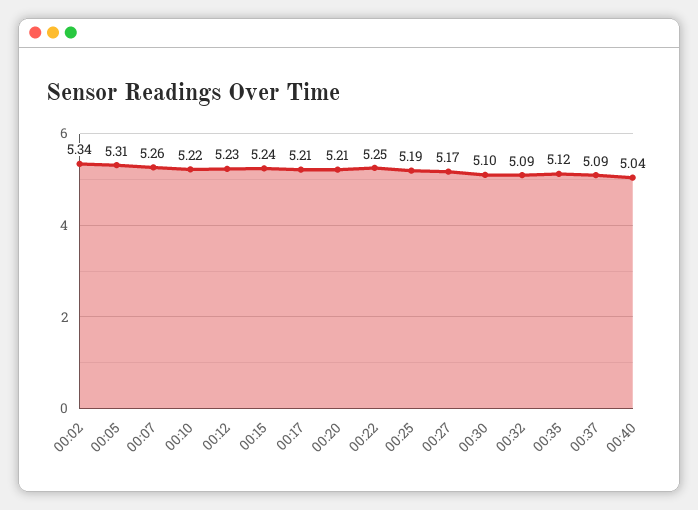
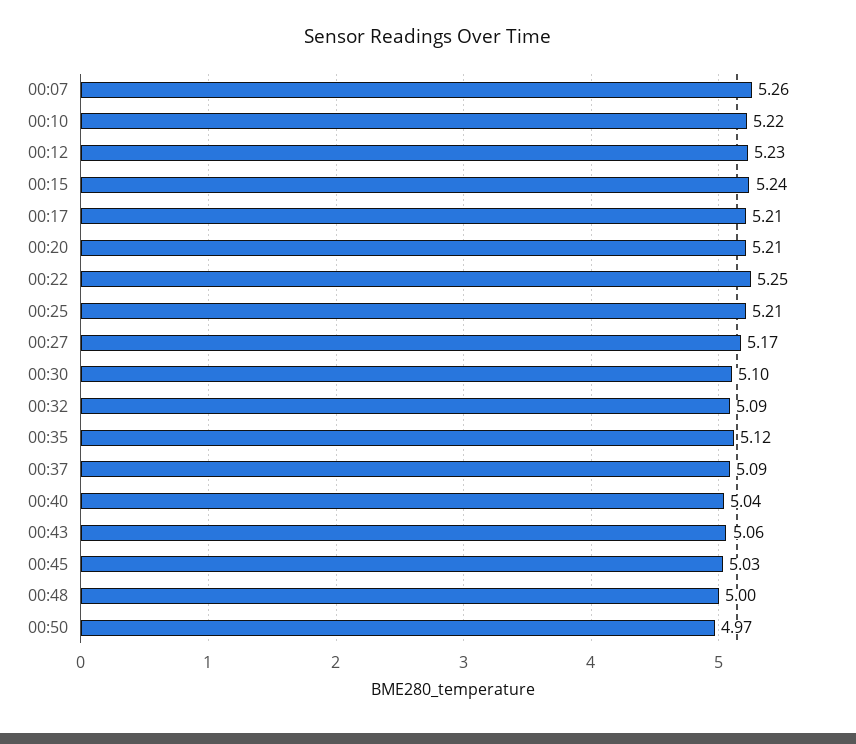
00:02: 5.34 -> none
00:05: 5.31 -> none
00:25: 5.19 -> 5.21
00:43: none -> 5.06
00:45: none -> 5.03
00:48: none -> 5
00:50: none -> 4.97

